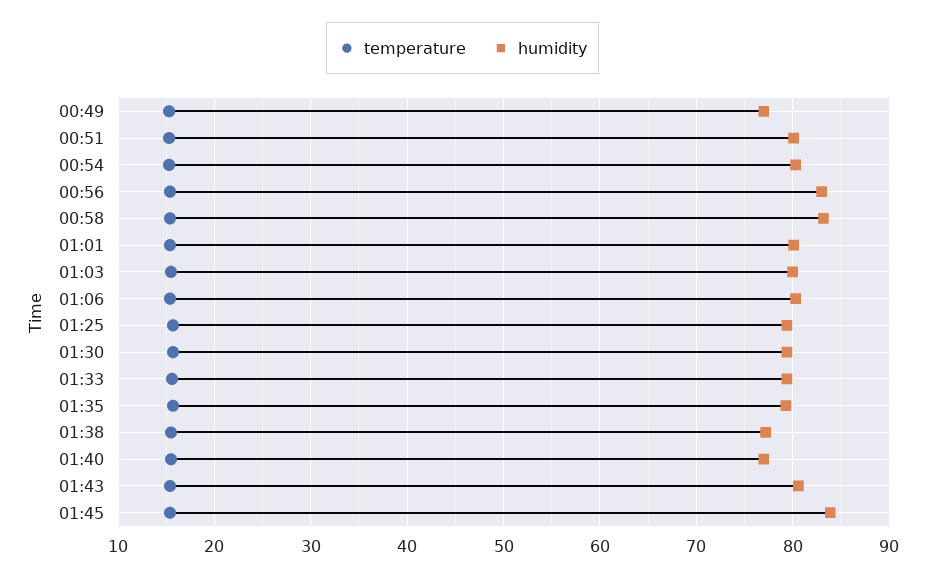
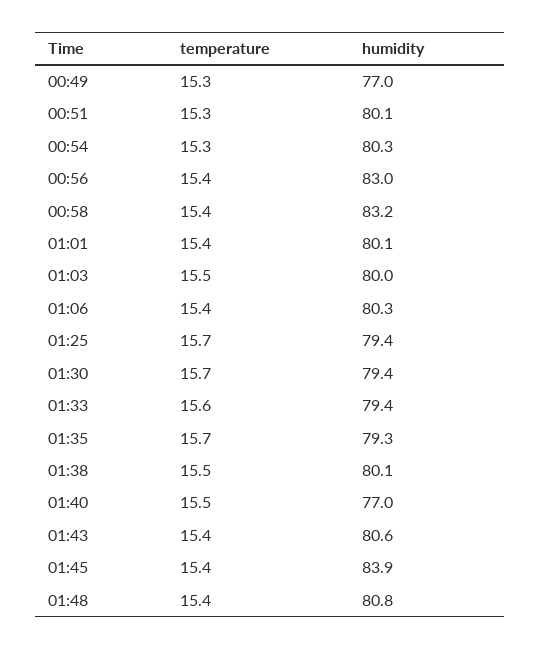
humidity, 01:38: 77 -> 80.1
temperature, 01:48: none -> 15.4
humidity, 01:48: none -> 80.8

